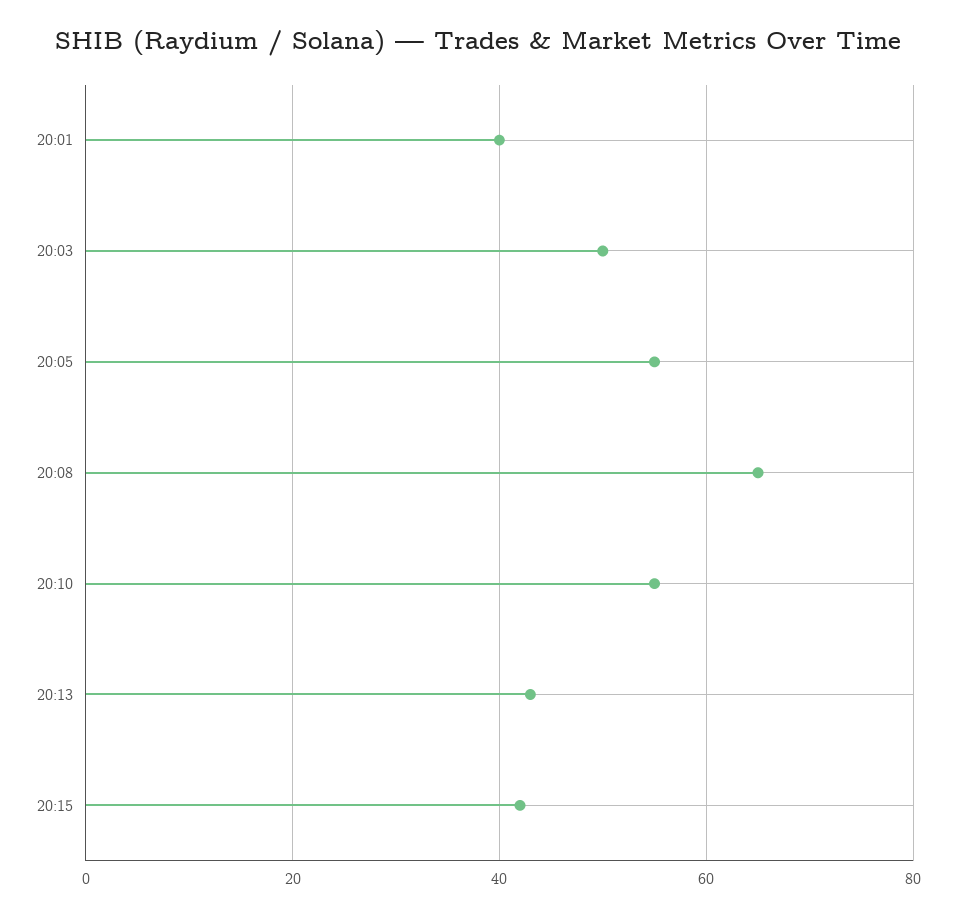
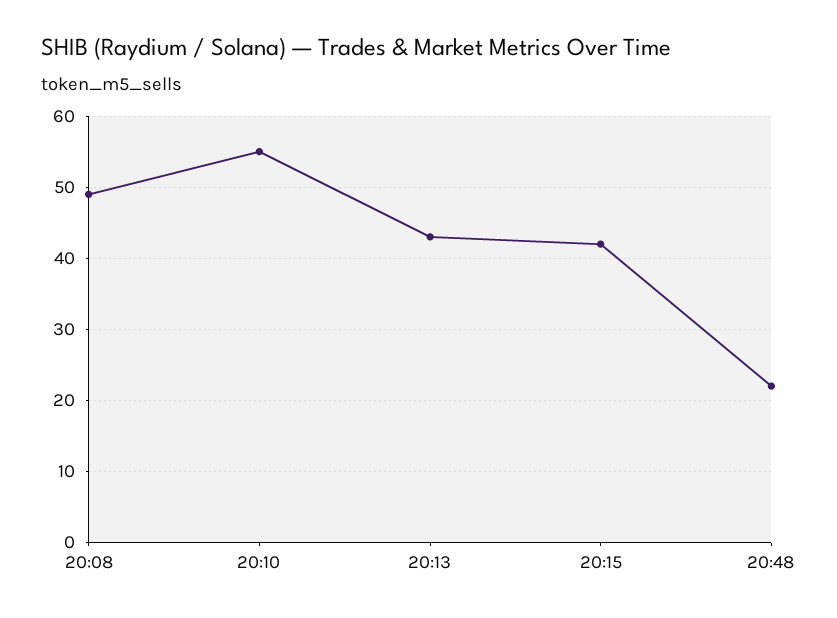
20:01: 40 -> none
20:03: 50 -> none
20:05: 55 -> none
20:08: 65 -> 49
20:48: none -> 22

